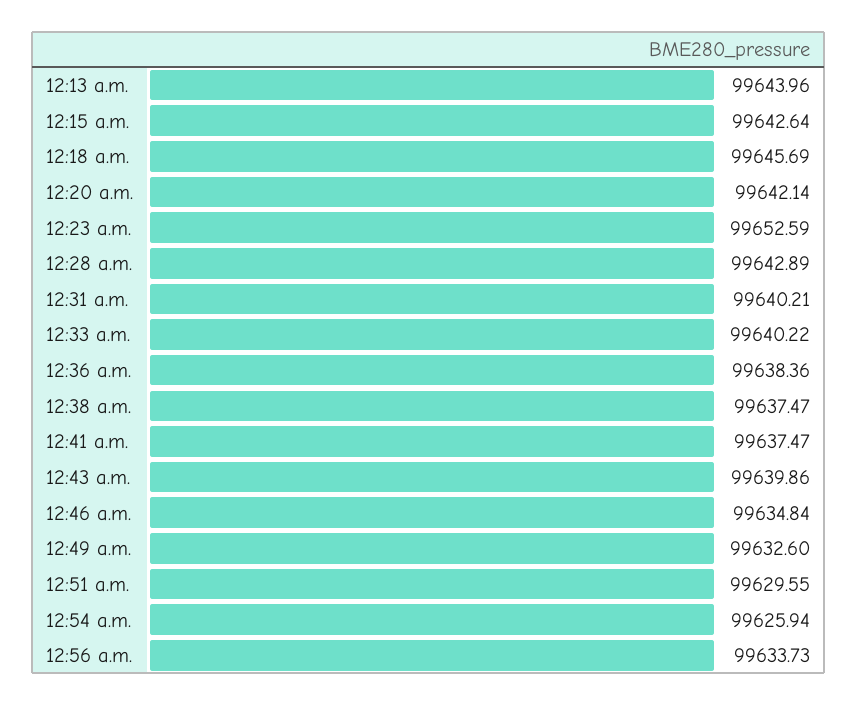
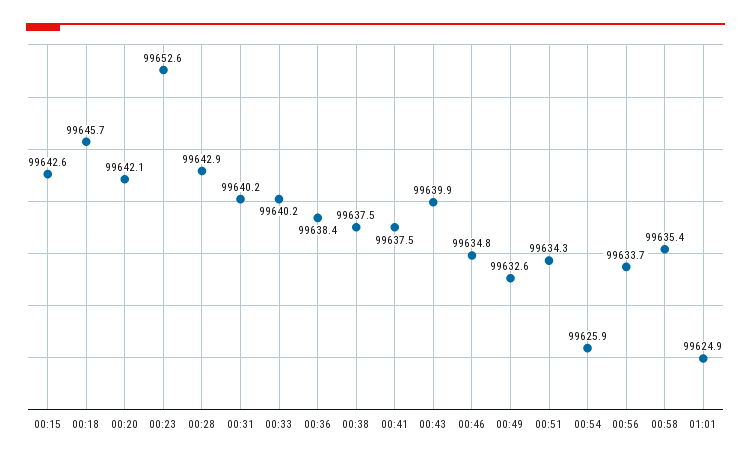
12:13 a.m.: 99643.96 -> none
12:51 a.m.: 99629.55 -> 99634.3
00:58: none -> 99635.4
01:01: none -> 99624.9

